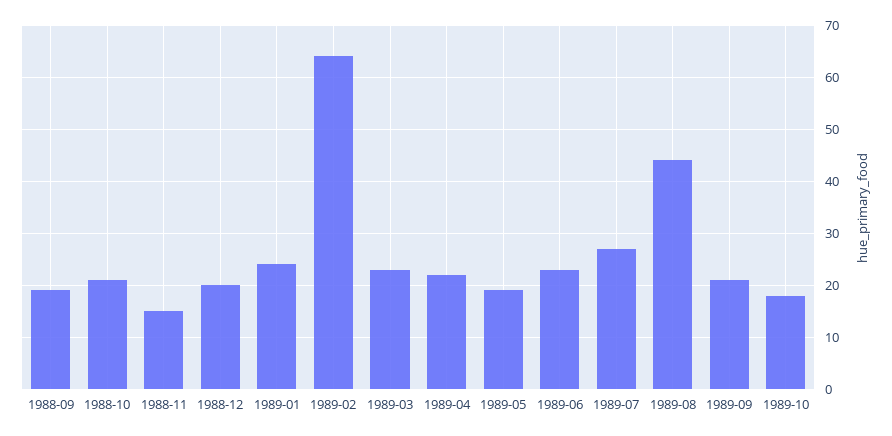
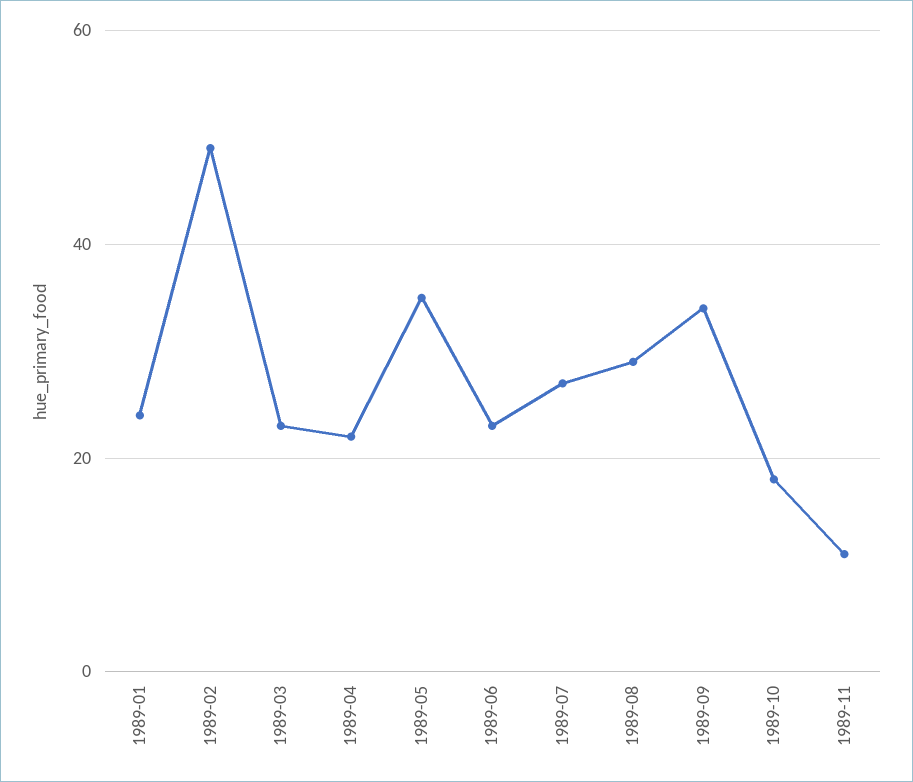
1988-09: 20 -> none
1988-10: 20 -> none
1988-11: 15 -> none
1988-12: 20 -> none
1989-02: 65 -> 50
1989-05: 20 -> 35
1989-08: 45 -> 30
1989-09: 20 -> 35
1989-11: none -> 10

